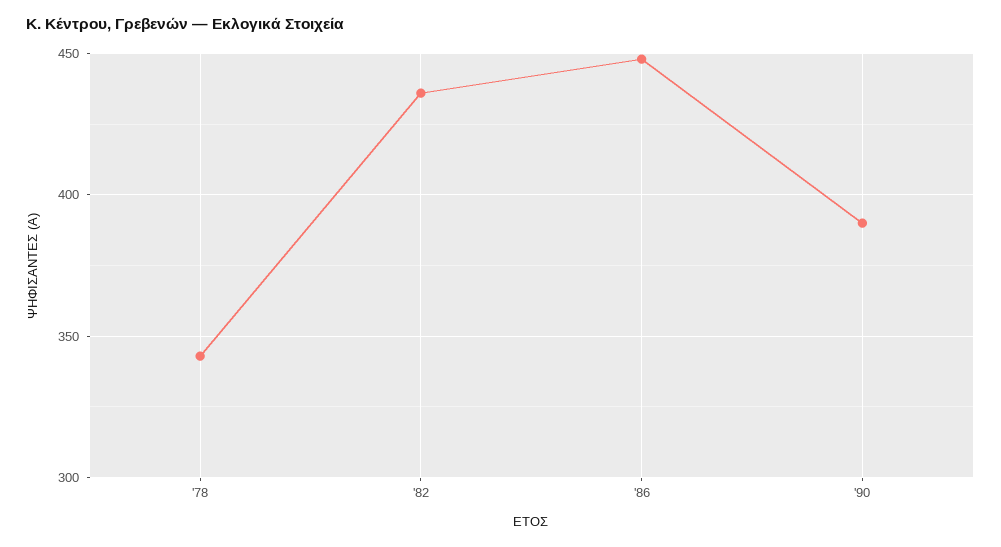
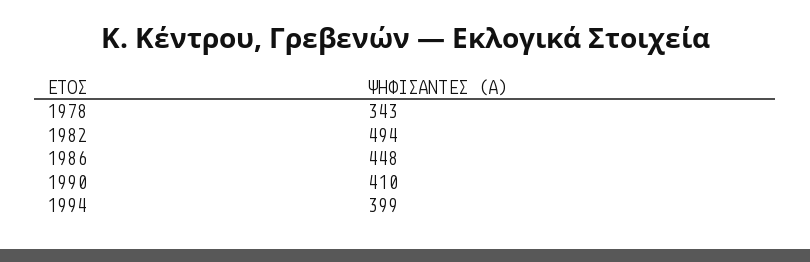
'82: 435 -> 494
'90: 390 -> 410
1994: none -> 399

